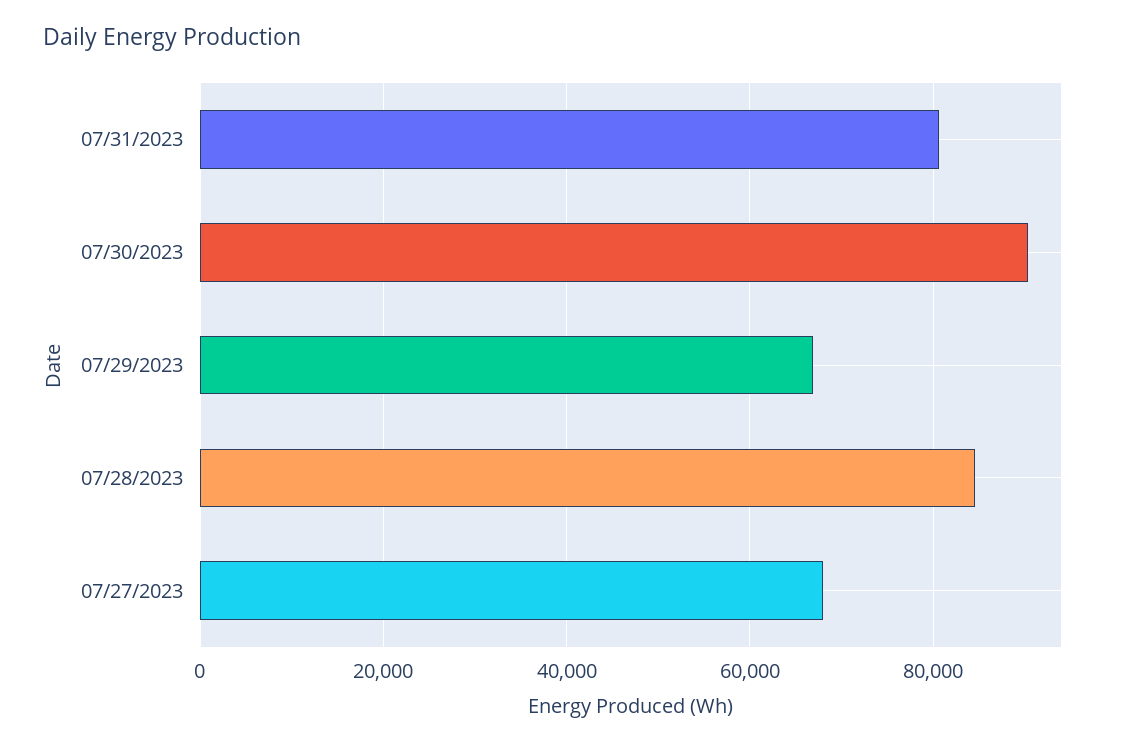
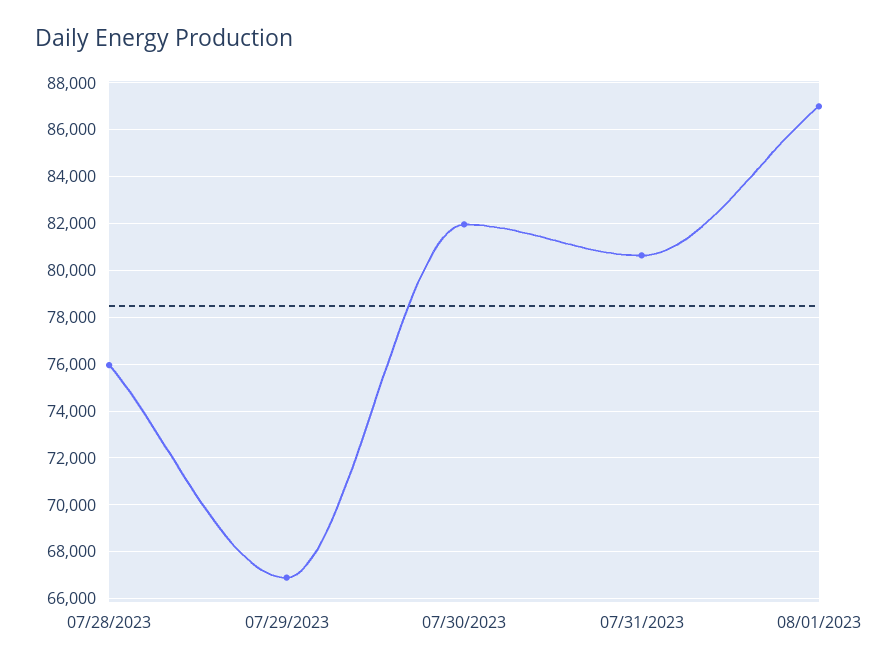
07/30/2023: 90000 -> 82000
07/28/2023: 84000 -> 76000
07/27/2023: 68000 -> none
08/01/2023: none -> 87000

